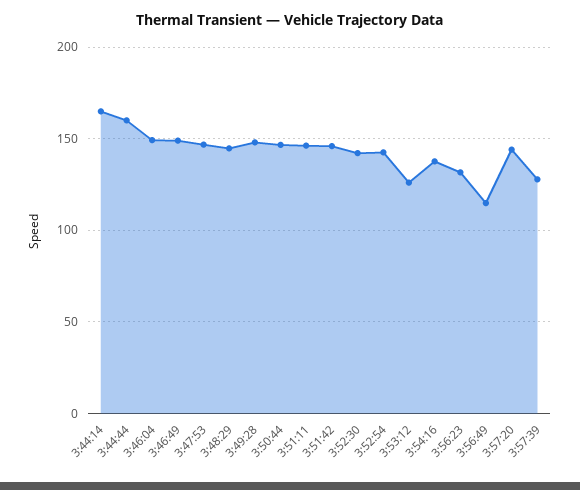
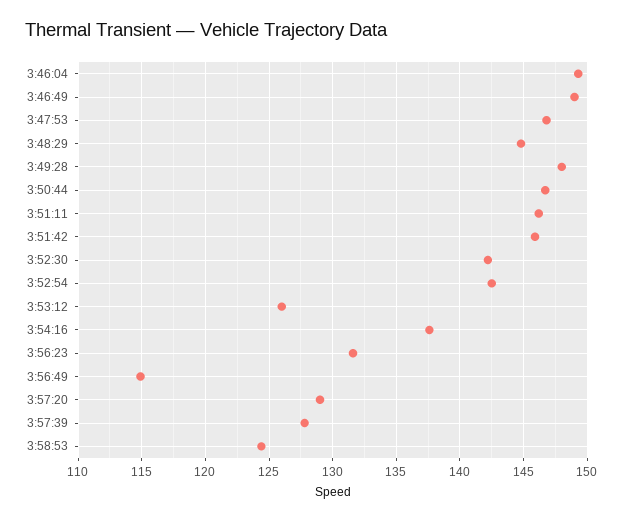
3:44:14: 165 -> none
3:44:44: 160 -> none
3:57:20: 145 -> 129
3:58:53: none -> 124.5

